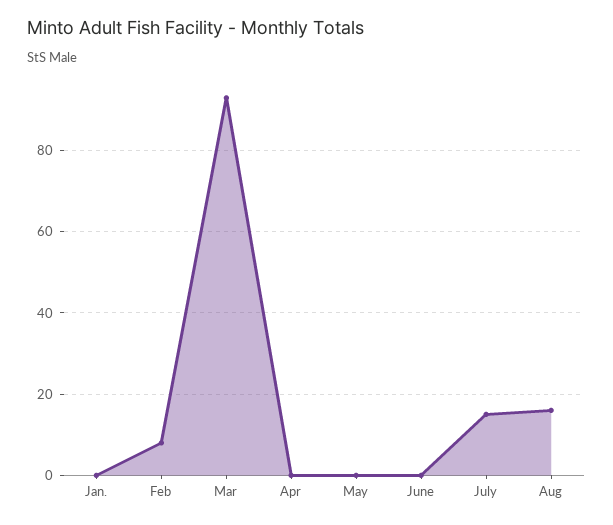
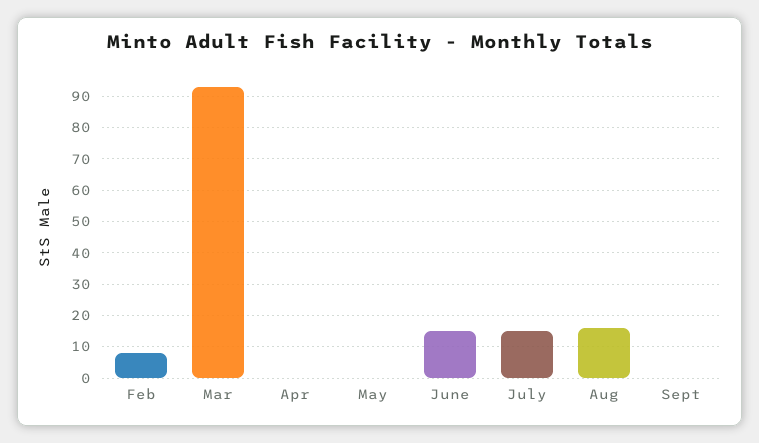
Jan.: 0 -> none
June: 0 -> 15
Sept: none -> 0

